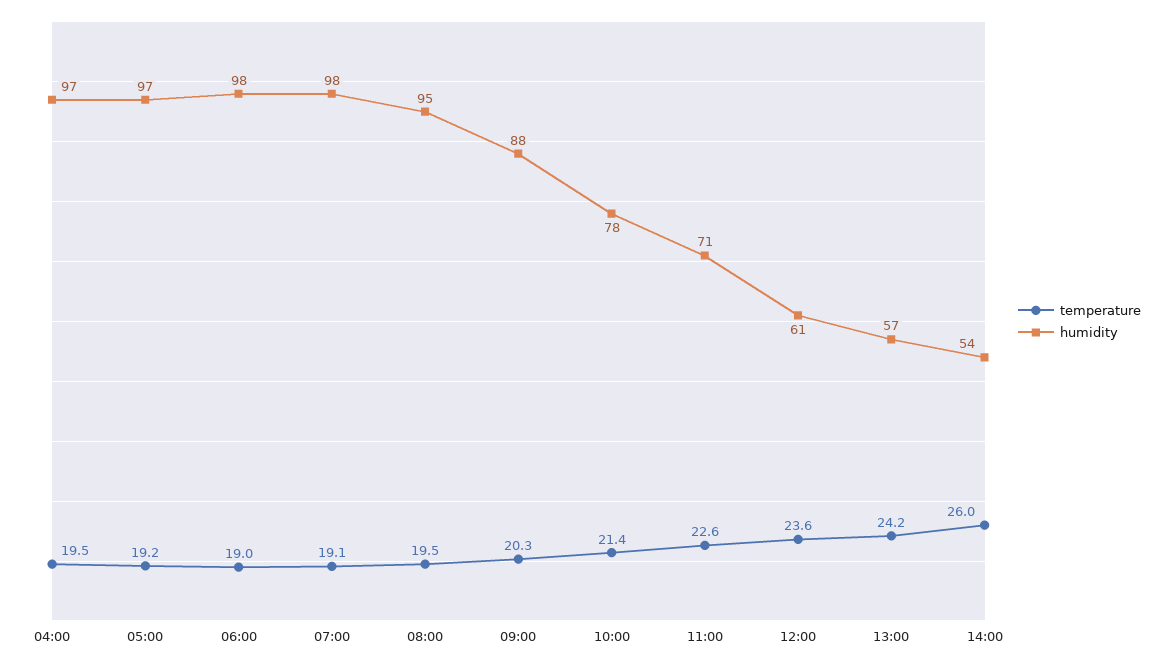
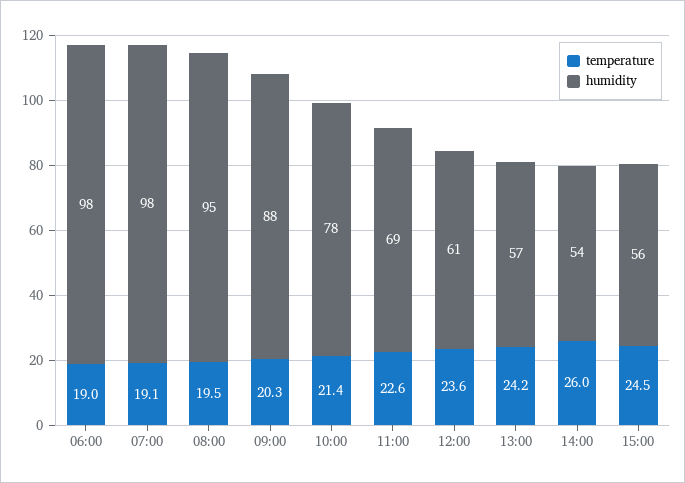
temperature, 04:00: 19.5 -> none
humidity, 04:00: 97 -> none
temperature, 05:00: 19.2 -> none
humidity, 05:00: 97 -> none
humidity, 11:00: 71 -> 69
temperature, 15:00: none -> 24.5
humidity, 15:00: none -> 56

